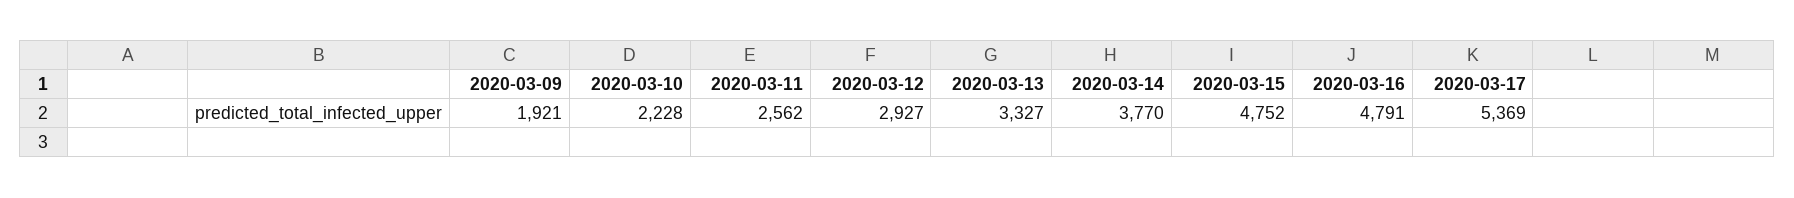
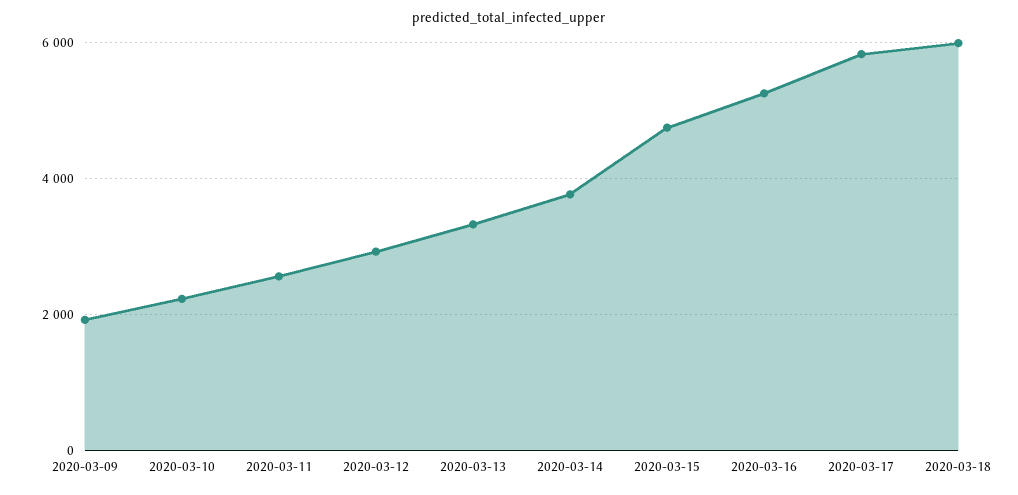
2020-03-16: 4791 -> 5200
2020-03-17: 5369 -> 5800
2020-03-18: none -> 6000

